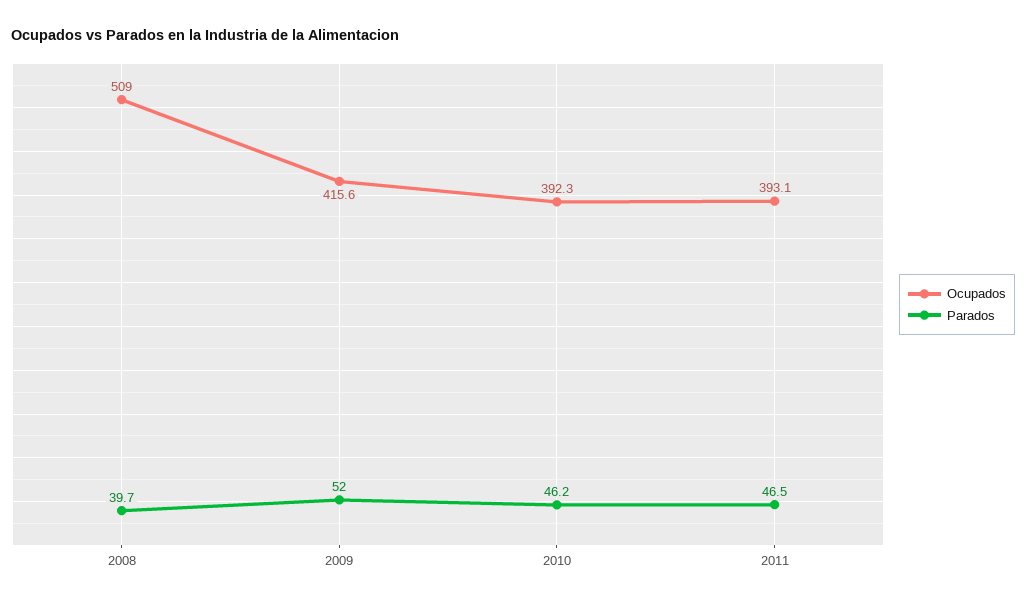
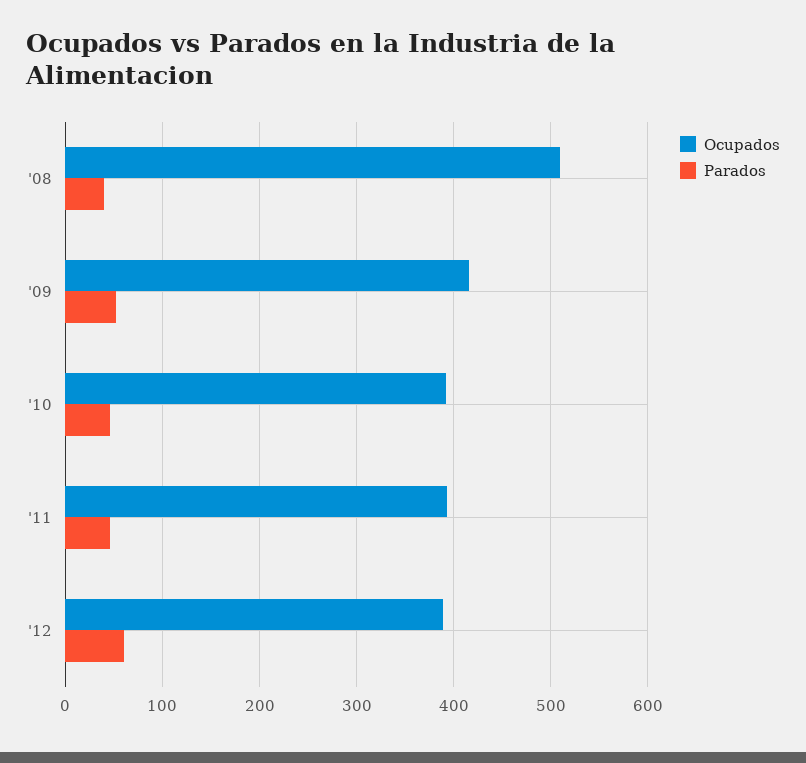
Ocupados, '12: none -> 390
Parados, '12: none -> 60

